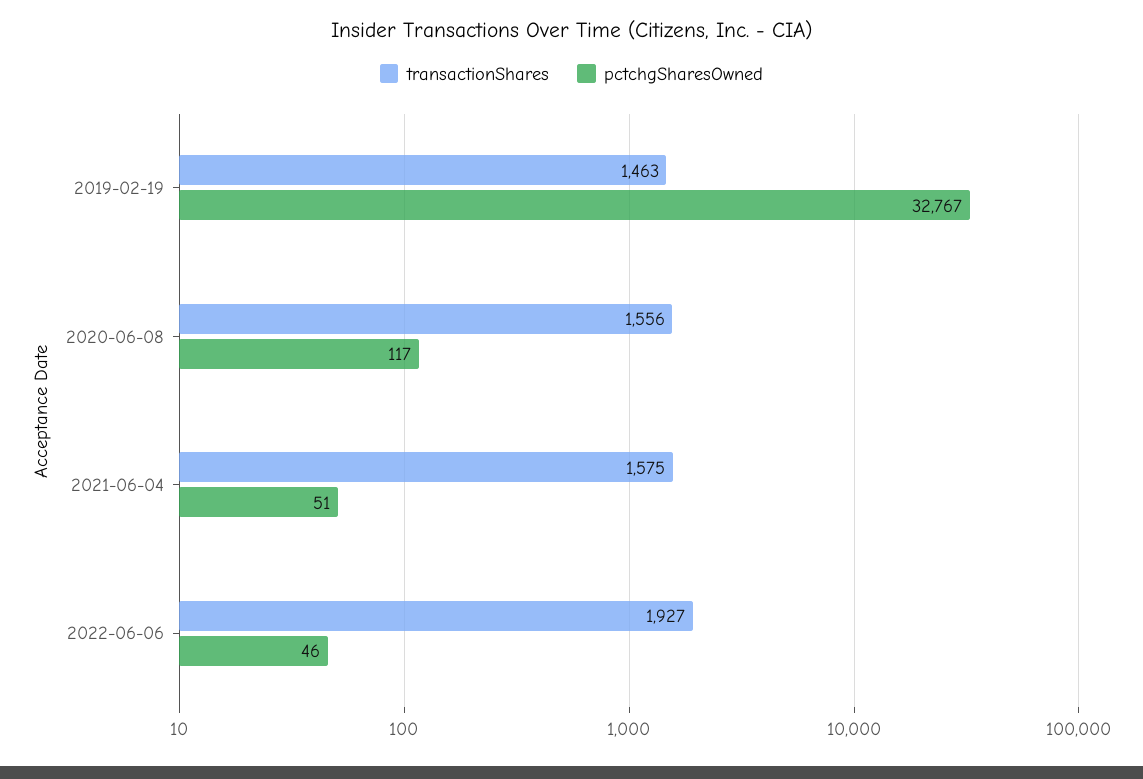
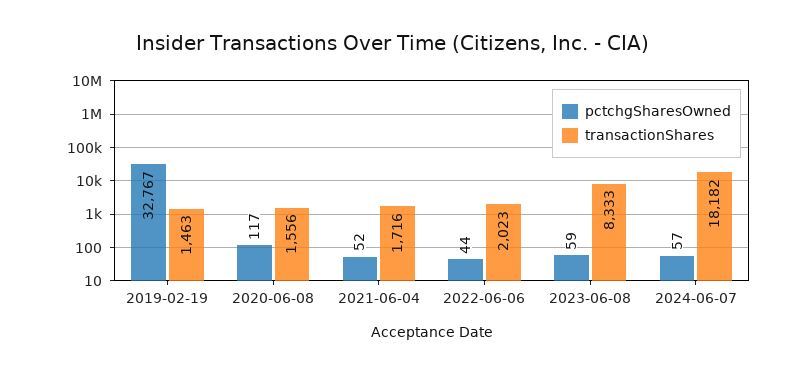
transactionShares, 2021-06-04: 1575 -> 1716
pctchgSharesOwned, 2021-06-04: 51 -> 52
transactionShares, 2022-06-06: 1927 -> 2023
pctchgSharesOwned, 2022-06-06: 46 -> 44
pctchgSharesOwned, 2023-06-08: none -> 59
transactionShares, 2023-06-08: none -> 8333
pctchgSharesOwned, 2024-06-07: none -> 57
transactionShares, 2024-06-07: none -> 18182

